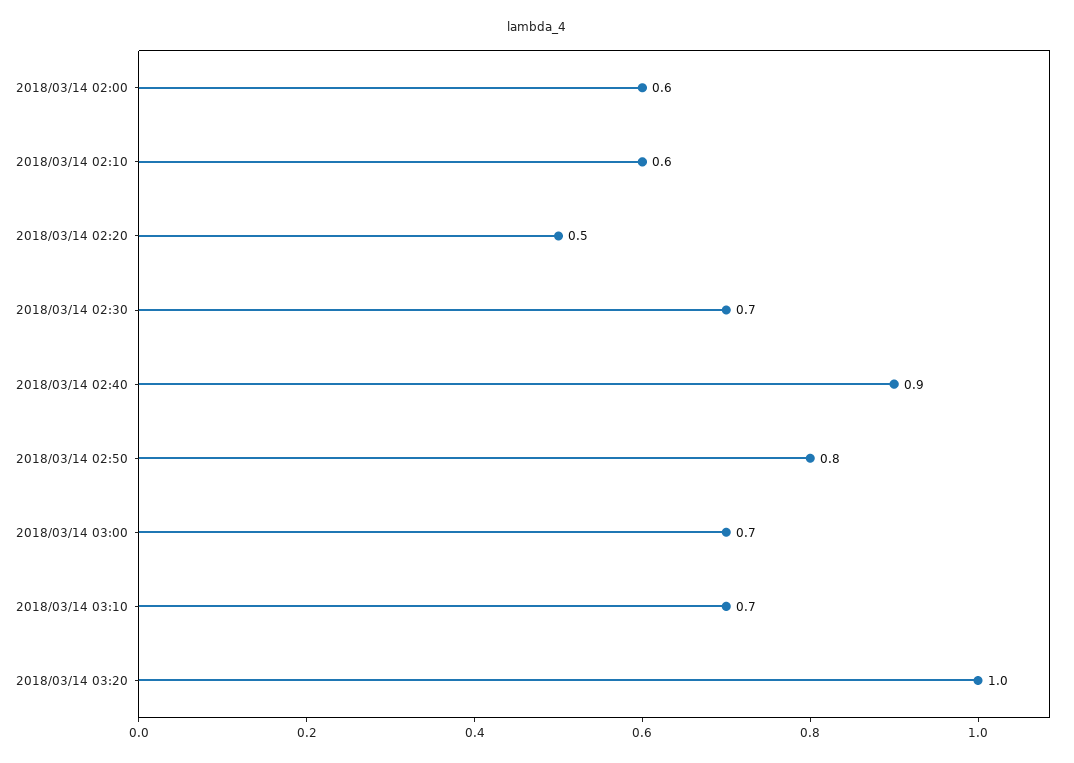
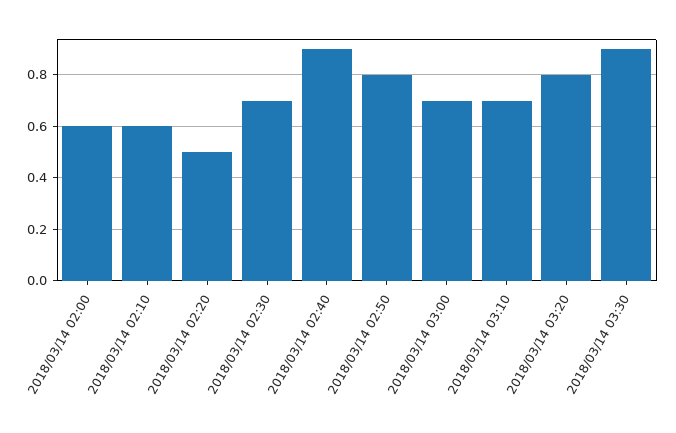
2018/03/14 03:20: 1 -> 0.8
2018/03/14 03:30: none -> 0.9

